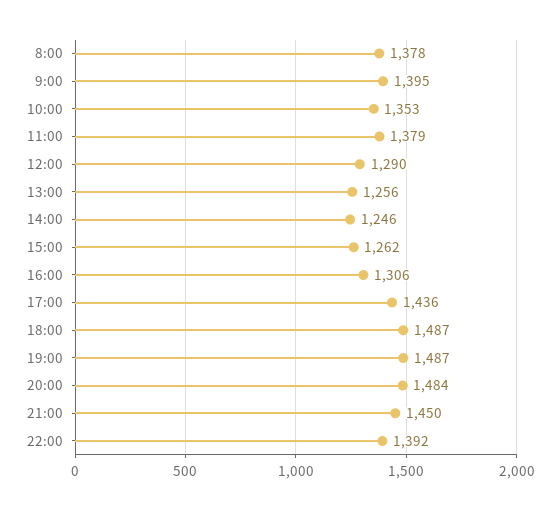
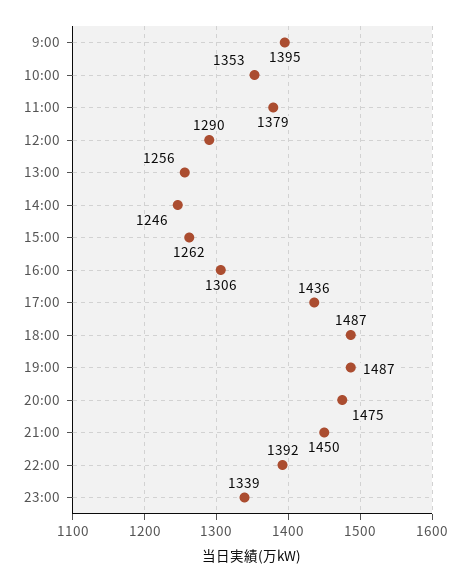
8:00: 1378 -> none
20:00: 1484 -> 1475
23:00: none -> 1339

